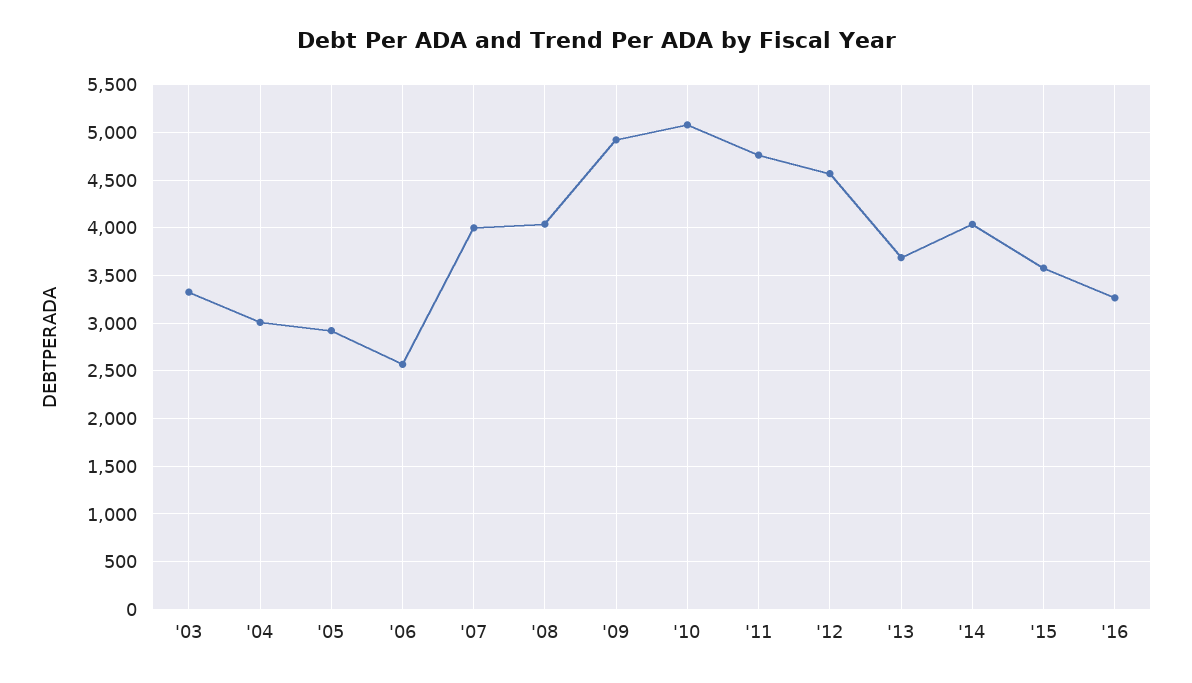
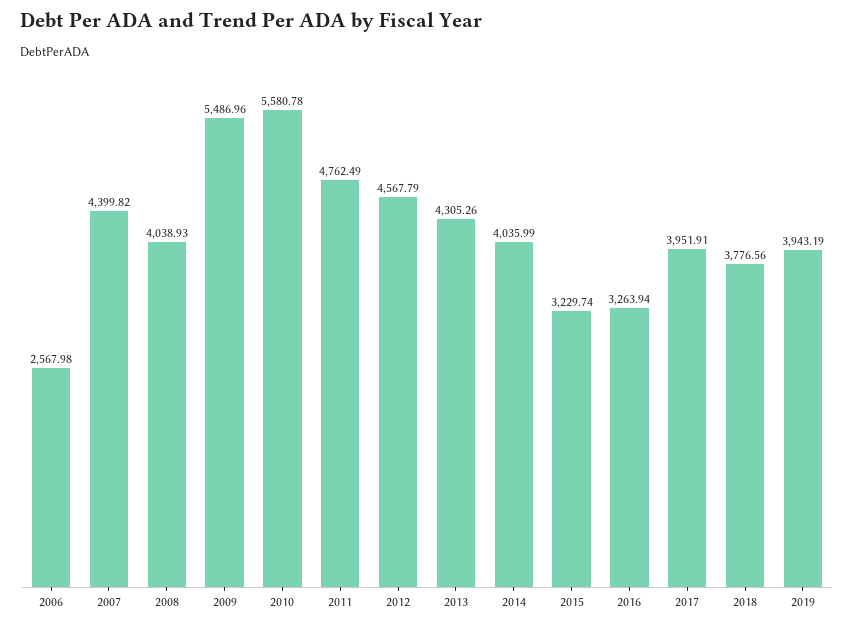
'03: 3300 -> none
'04: 3000 -> none
'05: 2900 -> none
'07: 4000 -> 4399.82
'09: 4900 -> 5486.96
'10: 5100 -> 5580.78
'13: 3700 -> 4305.26
'15: 3600 -> 3229.74
2017: none -> 3951.91
2018: none -> 3776.56
2019: none -> 3943.19

